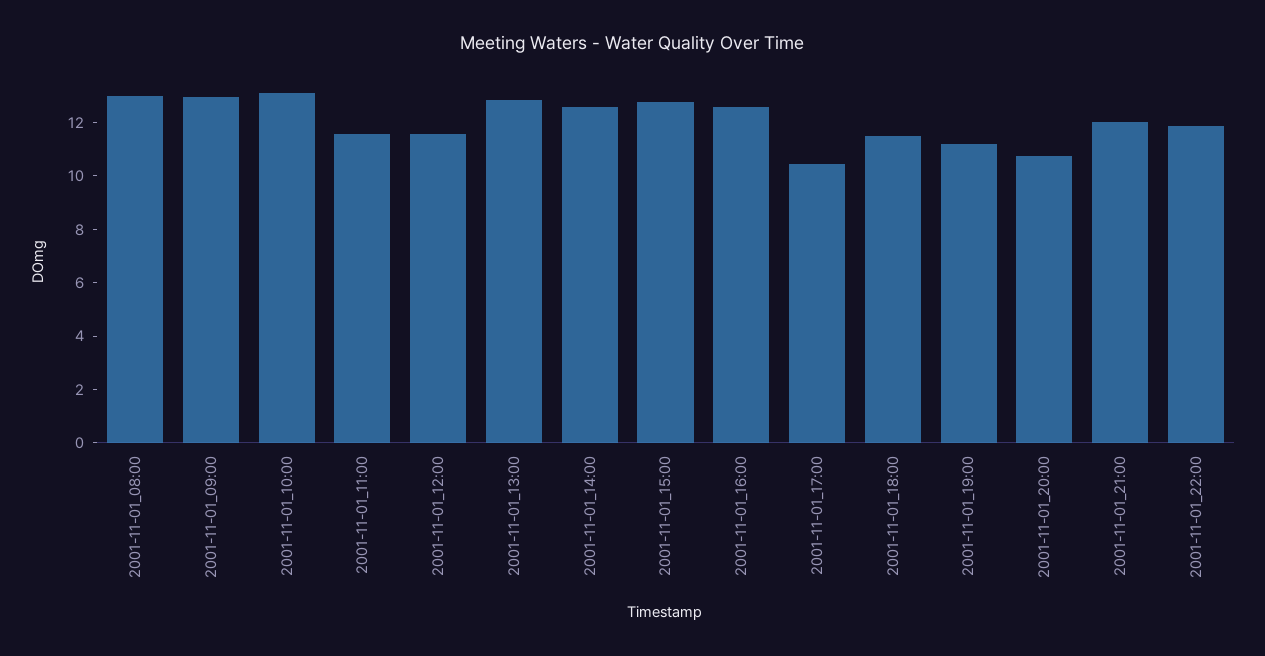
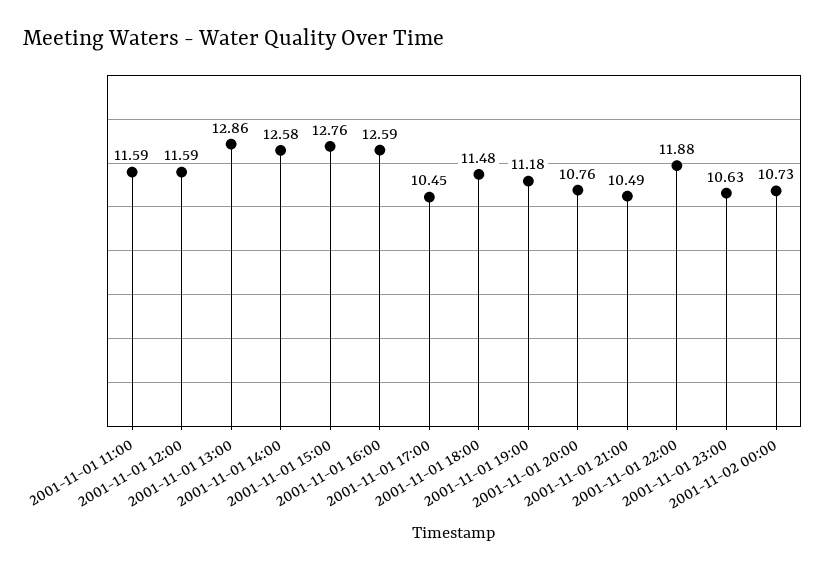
2001-11-01_08:00: 13 -> none
2001-11-01_09:00: 13 -> none
2001-11-01_10:00: 13 -> none
2001-11-01_21:00: 12 -> 10.49
2001-11-01 23:00: none -> 10.63
2001-11-02 00:00: none -> 10.73

